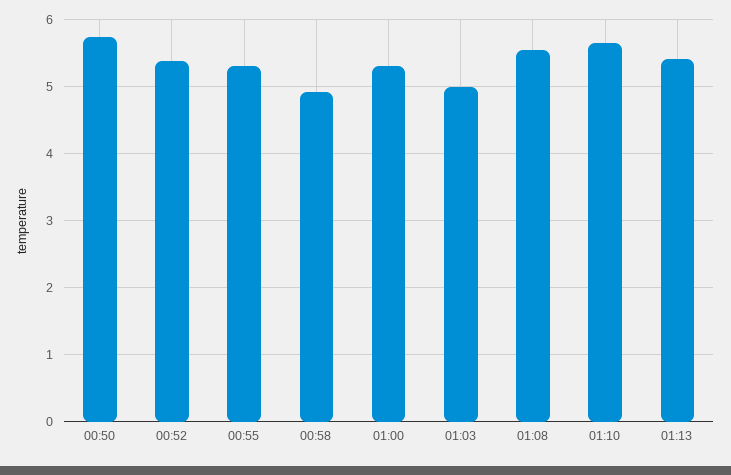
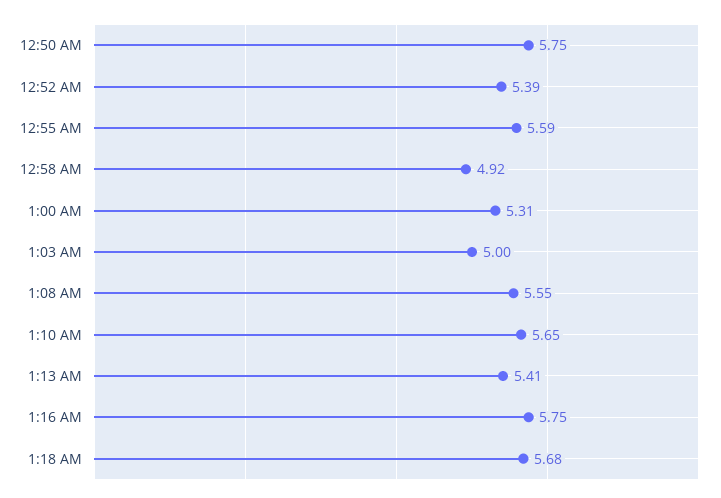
00:55: 5.3 -> 5.59
1:16 AM: none -> 5.75
1:18 AM: none -> 5.68

